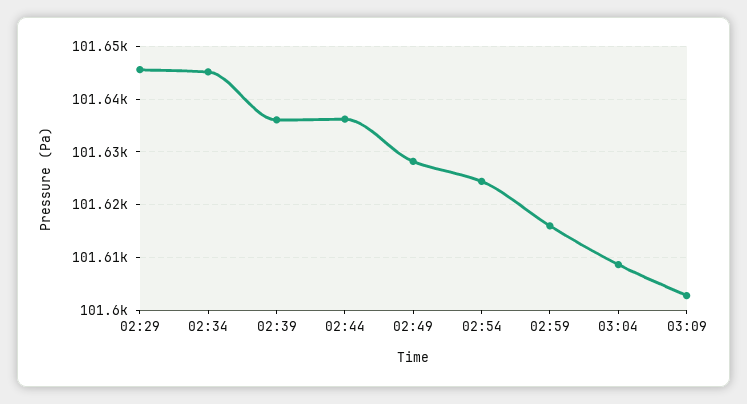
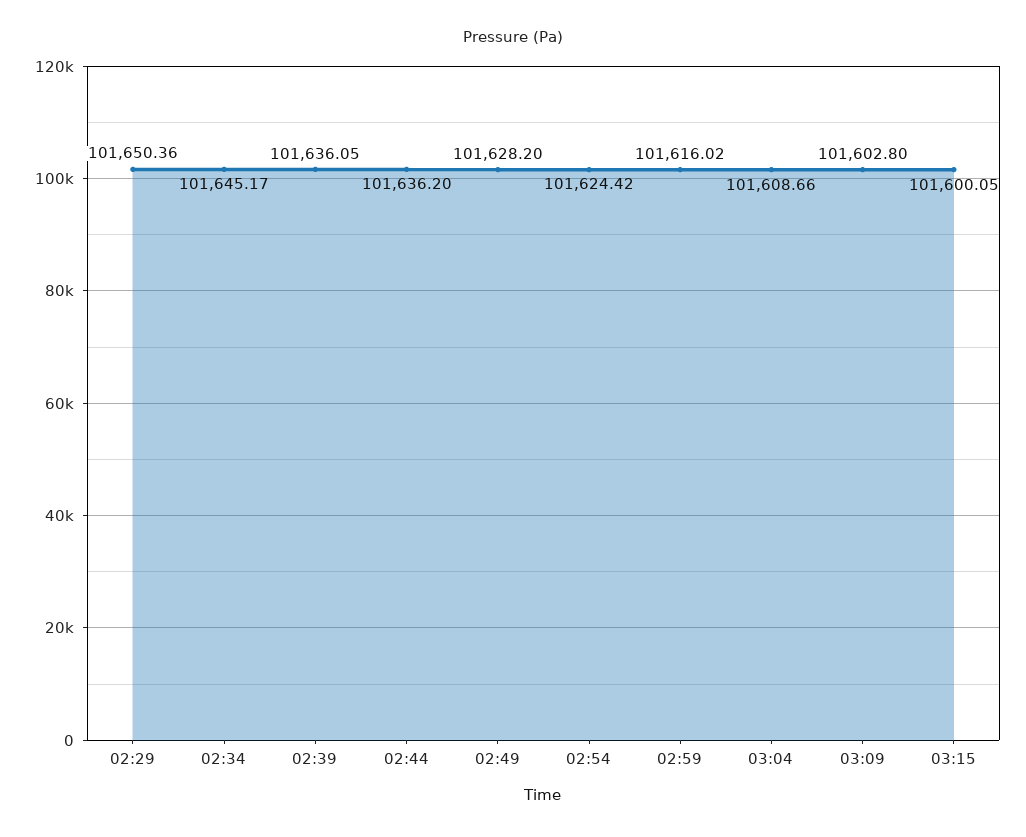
02:29: 101646 -> 101650.36
03:15: none -> 101600.05

